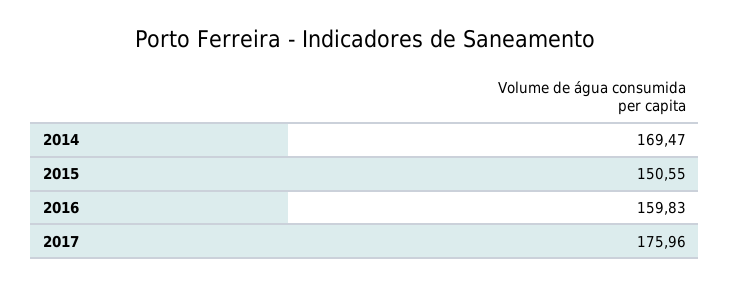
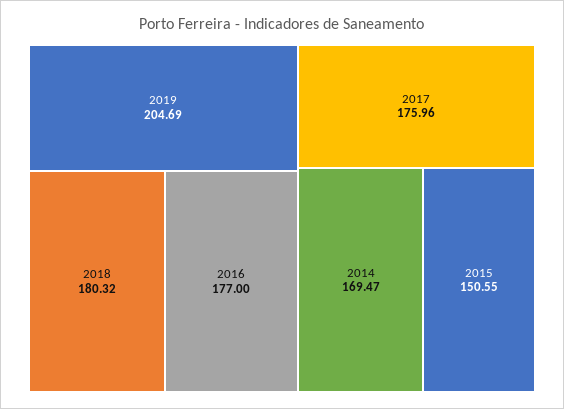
2016: 159.83 -> 177
2019: none -> 204.69
2018: none -> 180.32

